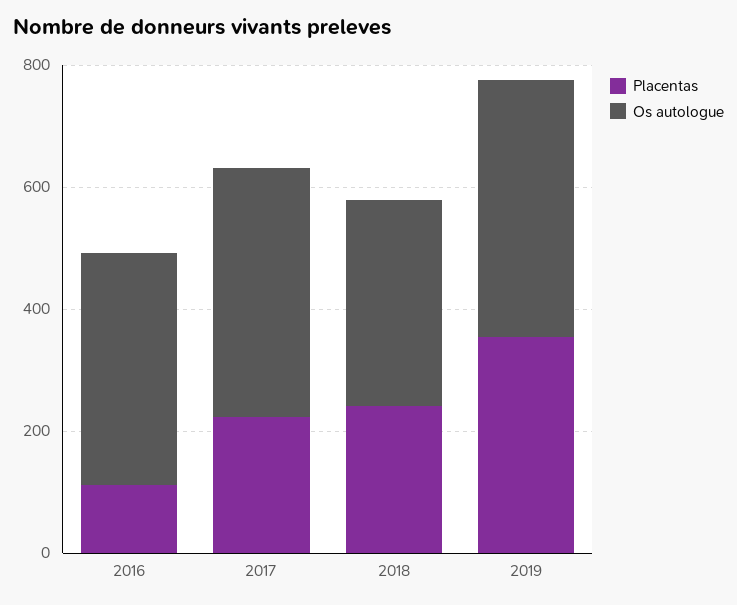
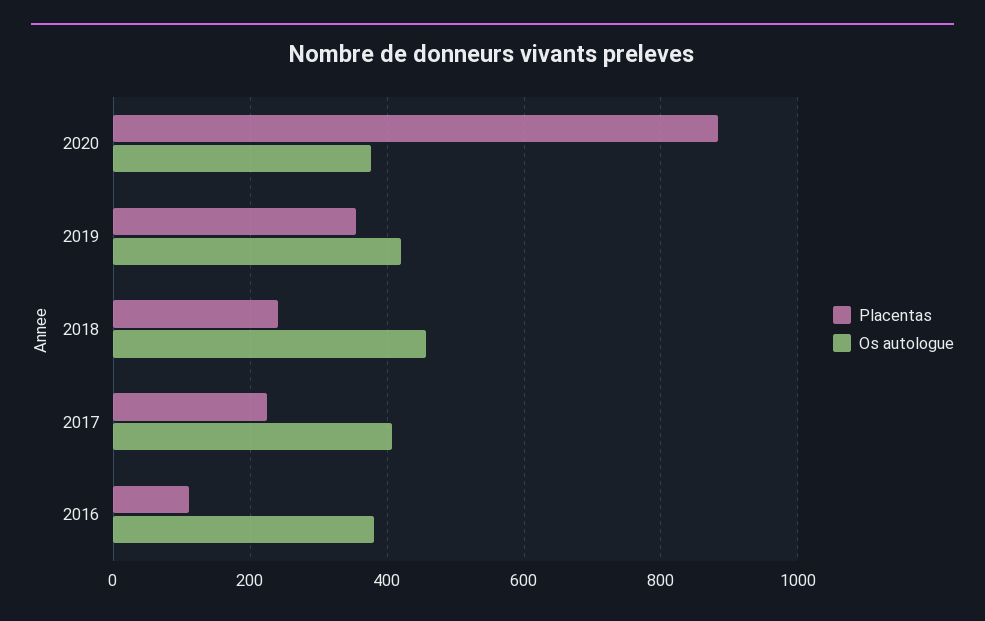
Os autologue, 2018: 350 -> 460
Placentas, 2020: none -> 880
Os autologue, 2020: none -> 380

